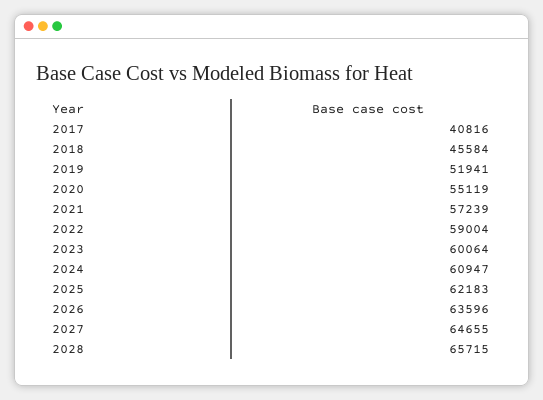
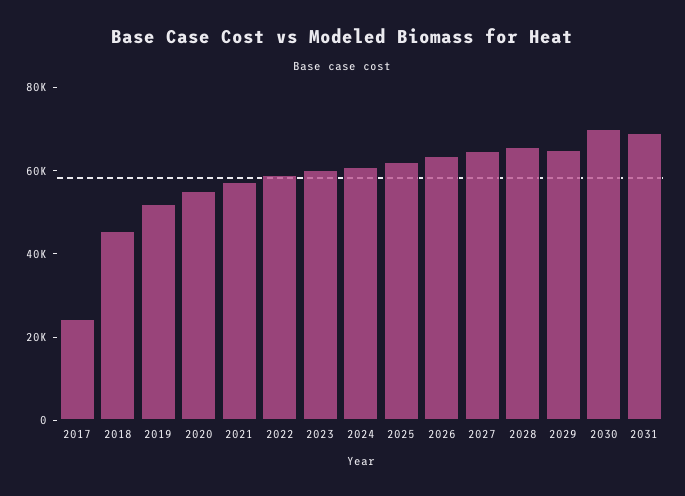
2017: 40816 -> 25000
2029: none -> 65000
2030: none -> 70000
2031: none -> 70000

